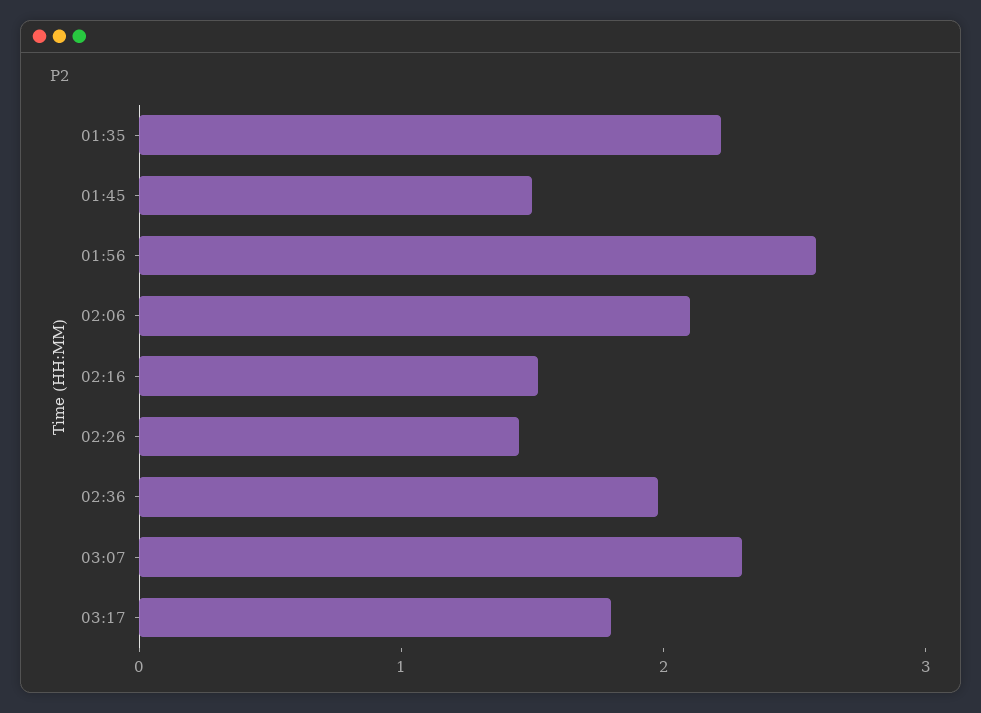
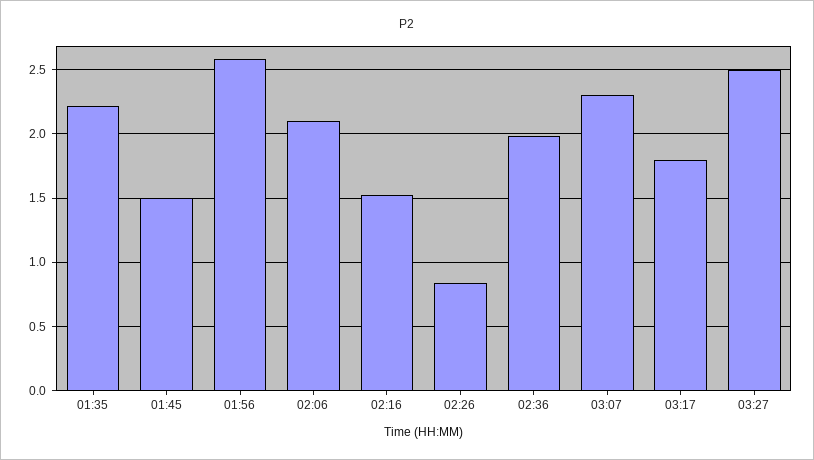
02:26: 1.4 -> 0.85
03:27: none -> 2.5

